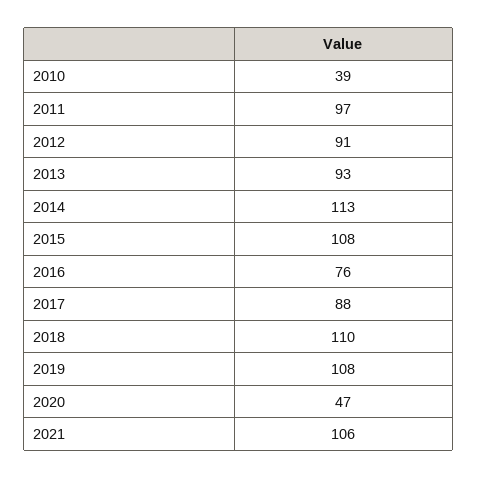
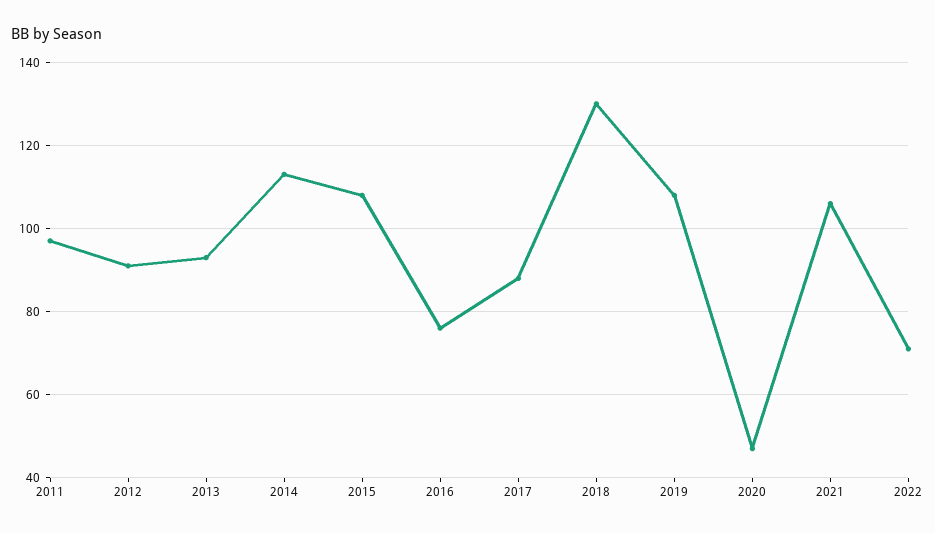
2010: 39 -> none
2018: 110 -> 130
2022: none -> 70

